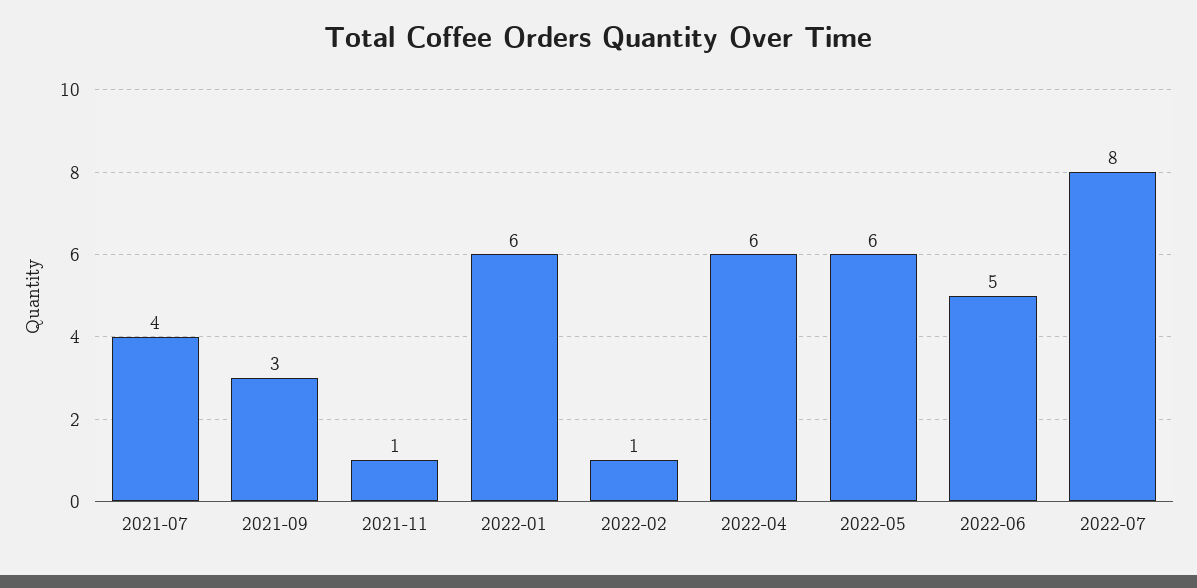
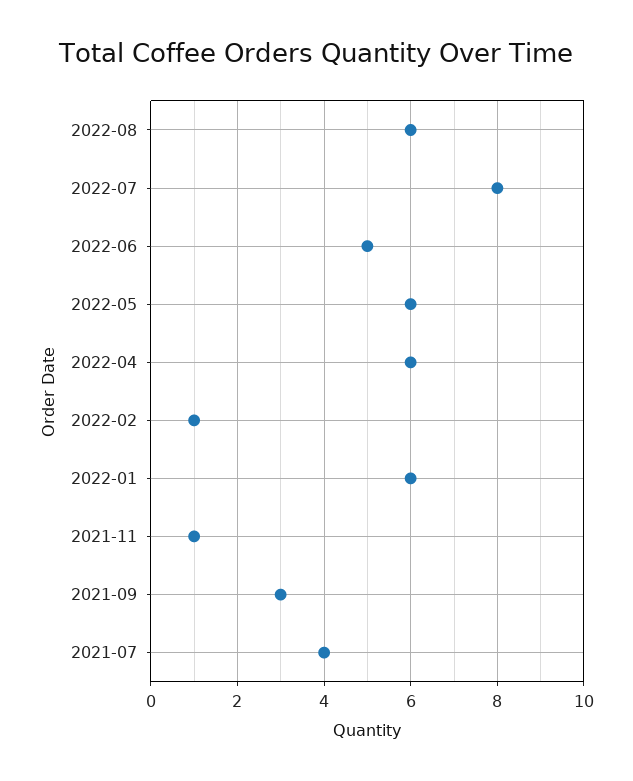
2022-08: none -> 6

